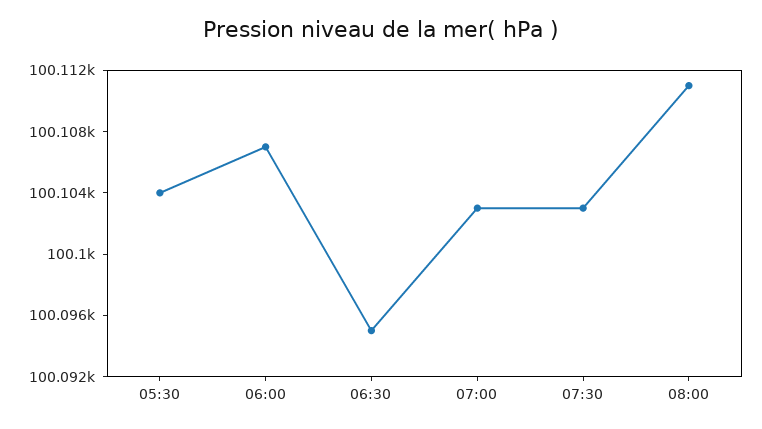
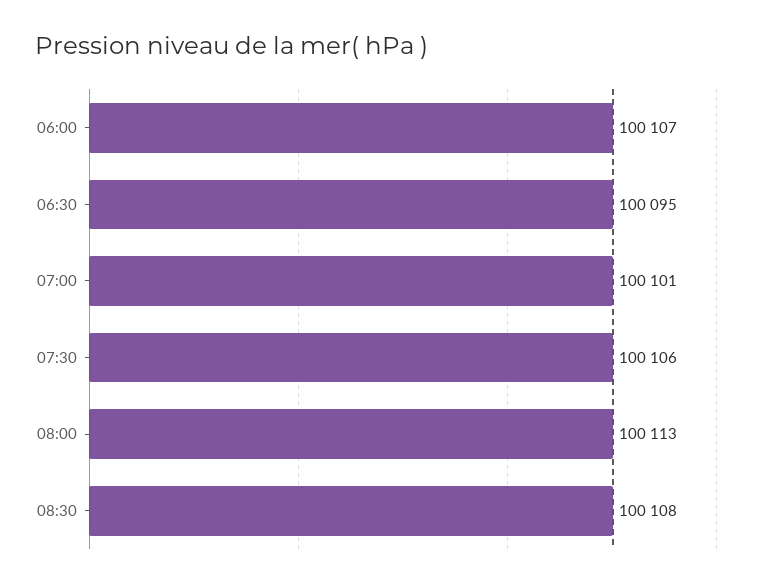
05:30: 100104 -> none
07:00: 100103 -> 100101
07:30: 100103 -> 100106
08:00: 100111 -> 100113
08:30: none -> 100108

